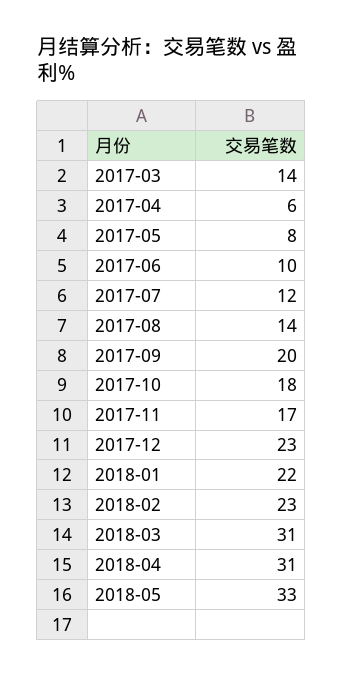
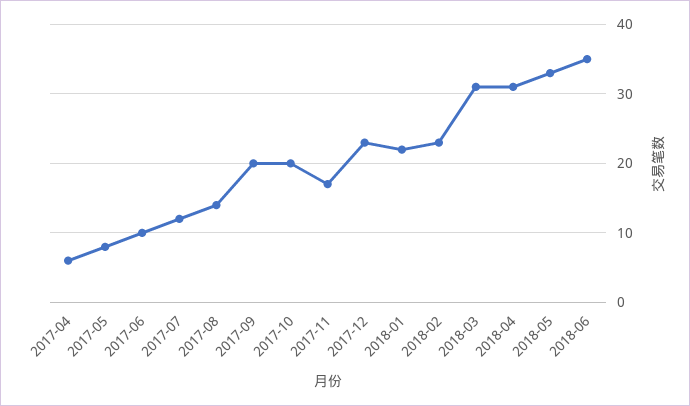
2017-03: 14 -> none
2017-10: 18 -> 20
2018-06: none -> 35

